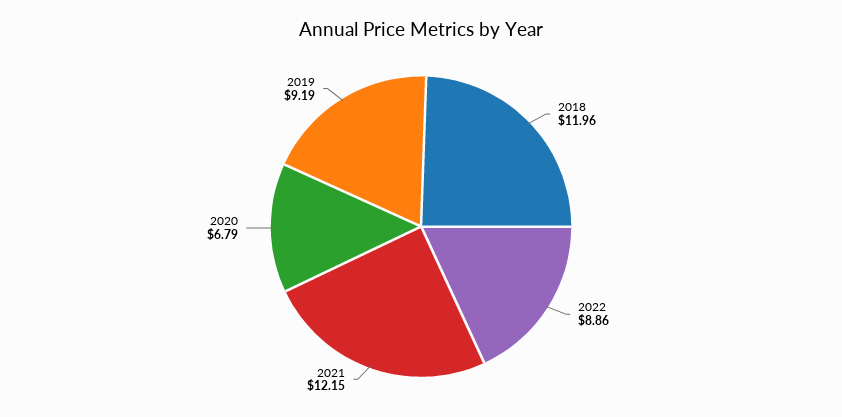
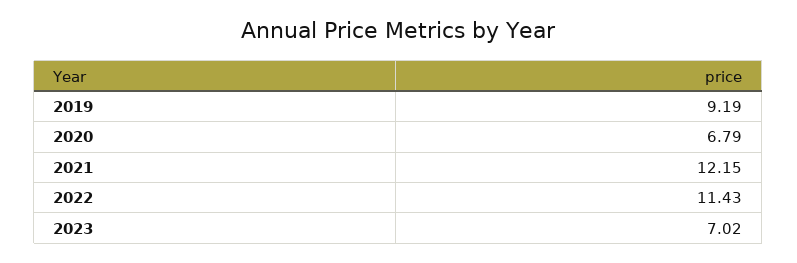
2018: 11.96 -> none
2022: 8.86 -> 11.43
2023: none -> 7.02

